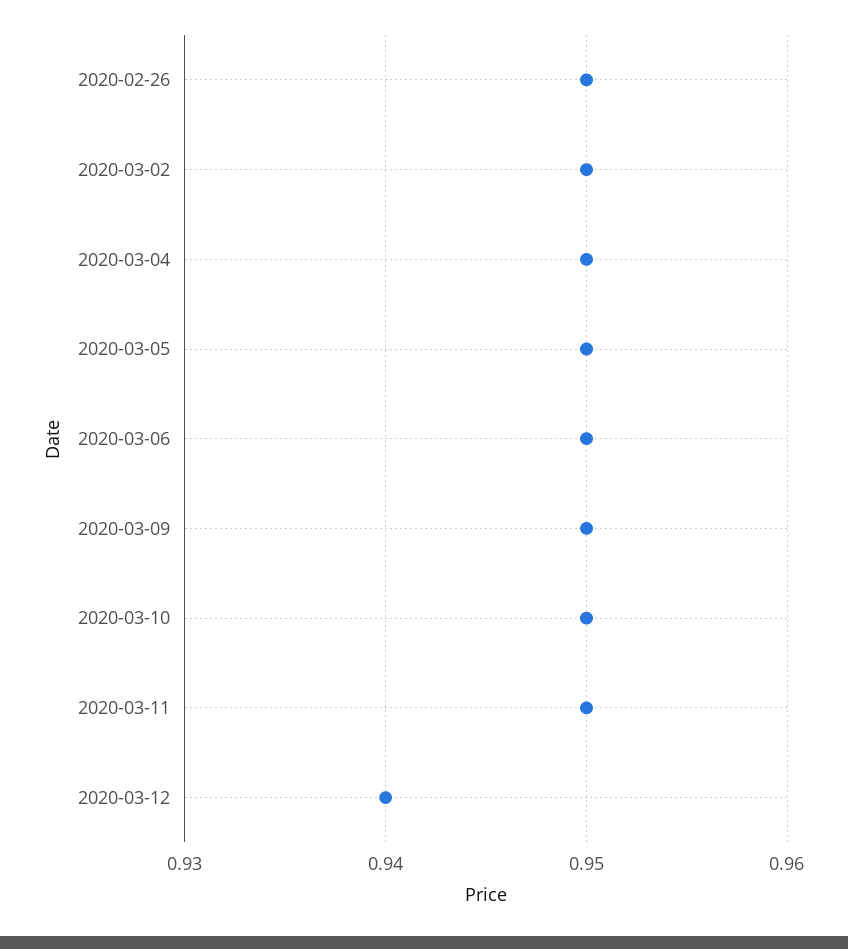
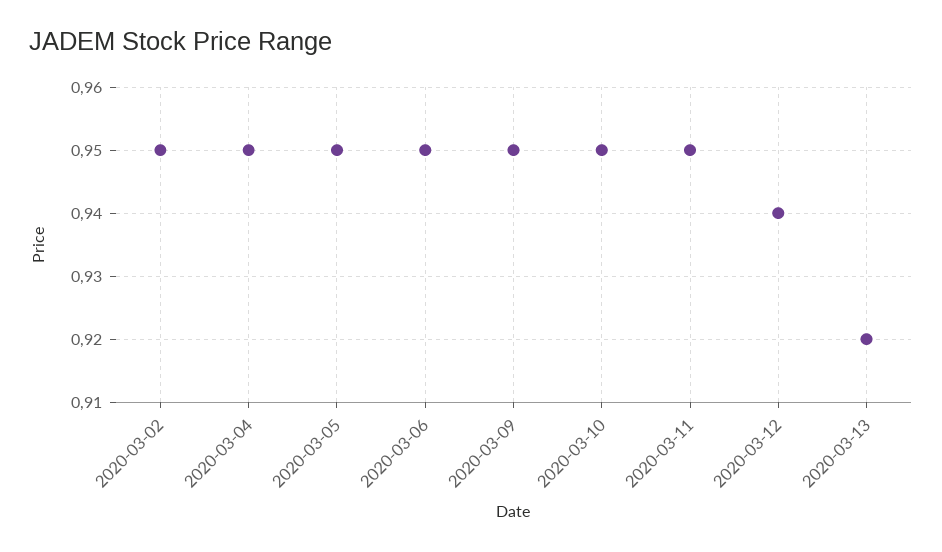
2020-02-26: 0.95 -> none
2020-03-13: none -> 0.92

